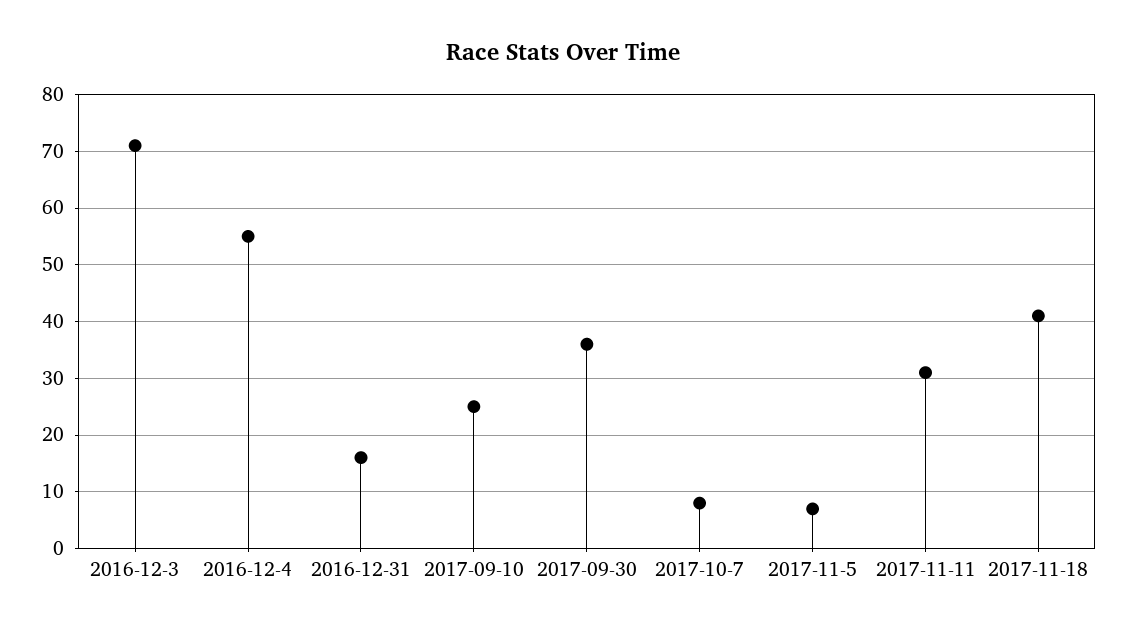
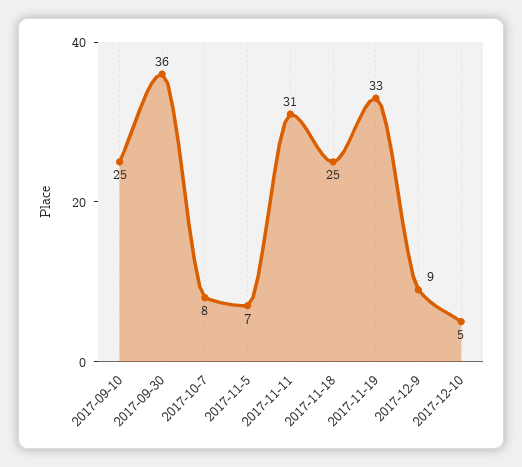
2016-12-3: 70 -> none
2016-12-4: 55 -> none
2016-12-31: 15 -> none
2017-11-18: 40 -> 25
2017-11-19: none -> 33
2017-12-9: none -> 9
2017-12-10: none -> 5

